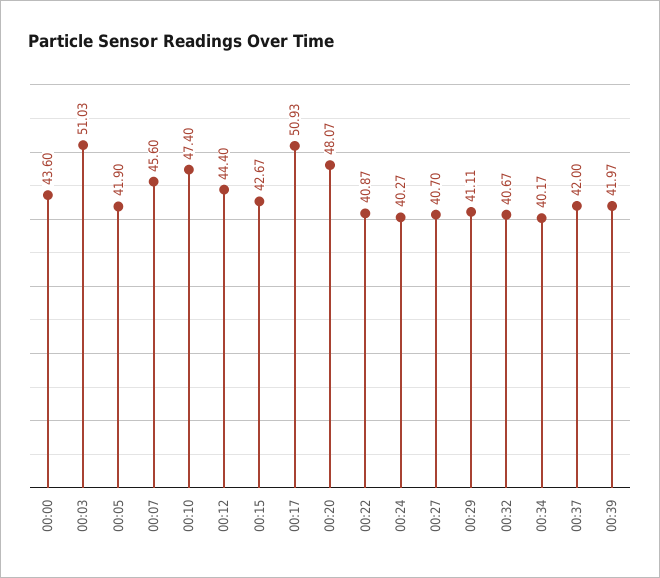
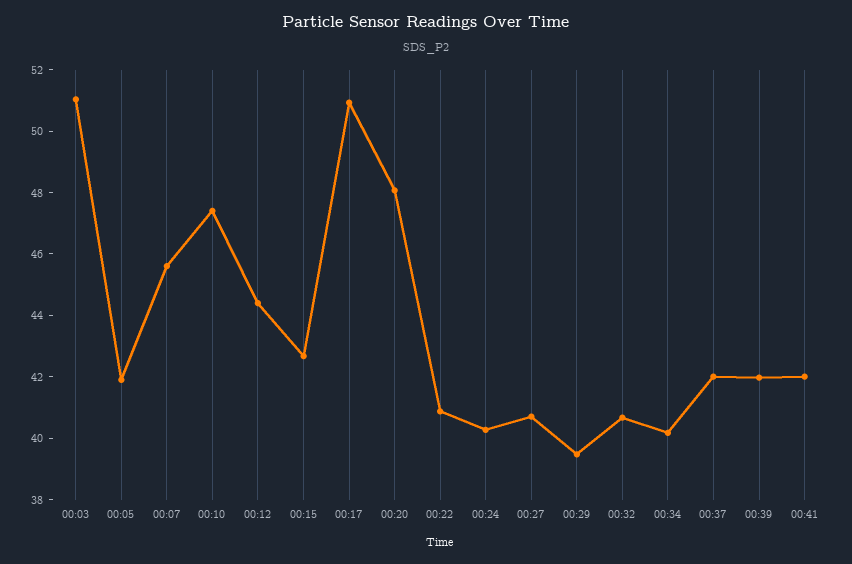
00:00: 43.6 -> none
00:29: 41.11 -> 39.5
00:41: none -> 42

